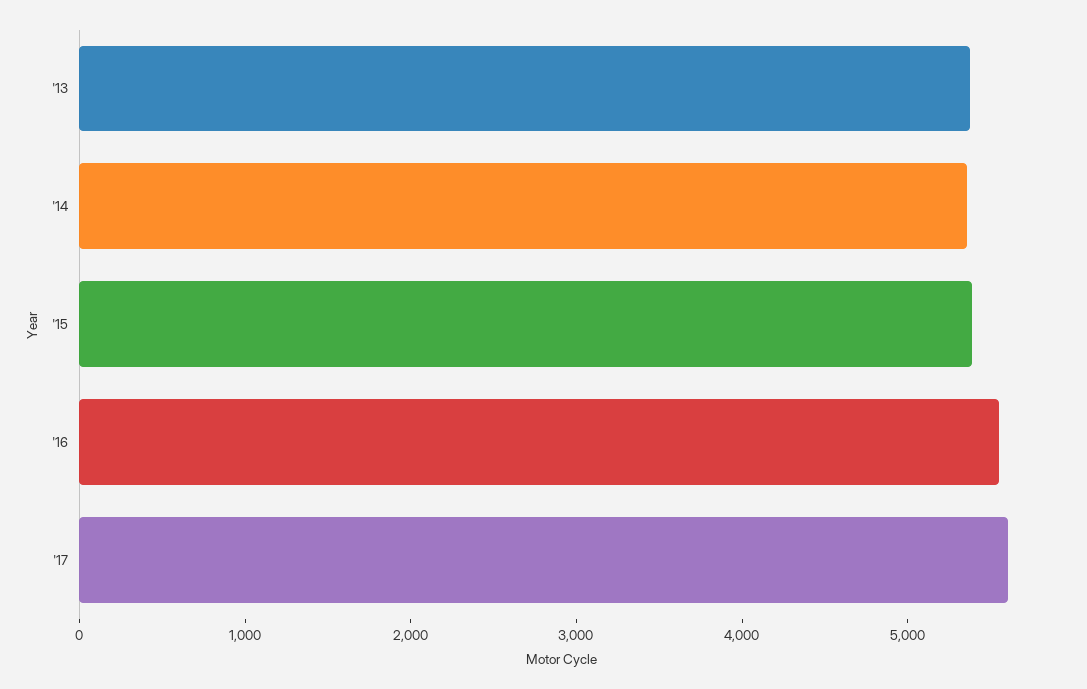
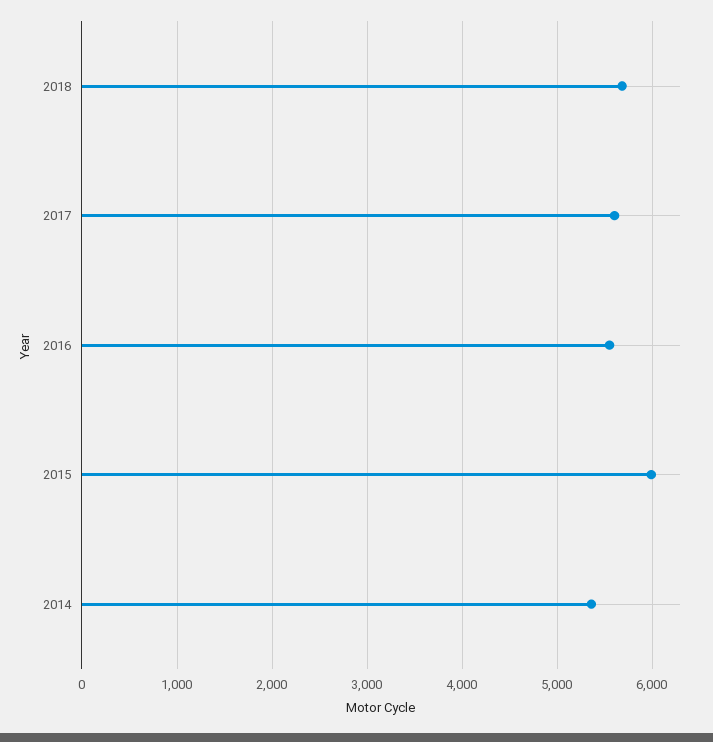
'13: 5400 -> none
'15: 5400 -> 6000
2018: none -> 5700

